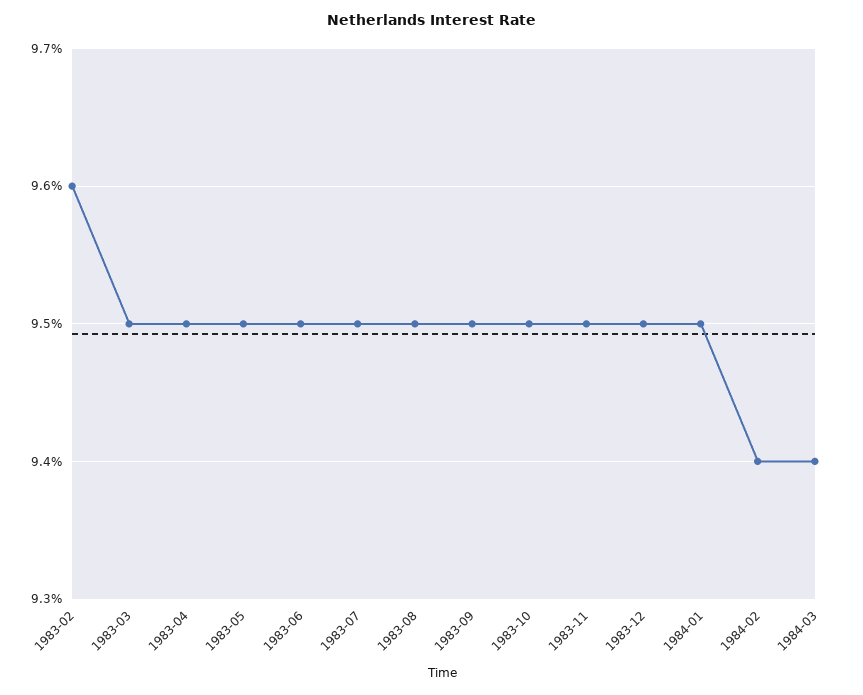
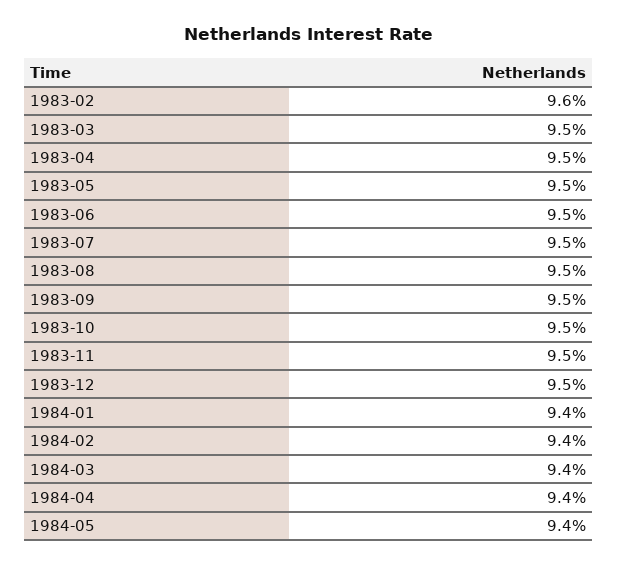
1984-01: 9.5 -> 9.4
1984-04: none -> 9.4
1984-05: none -> 9.4

